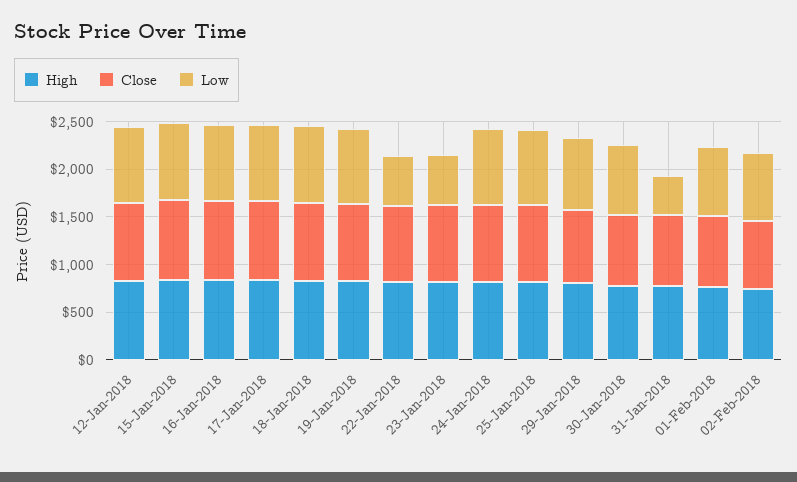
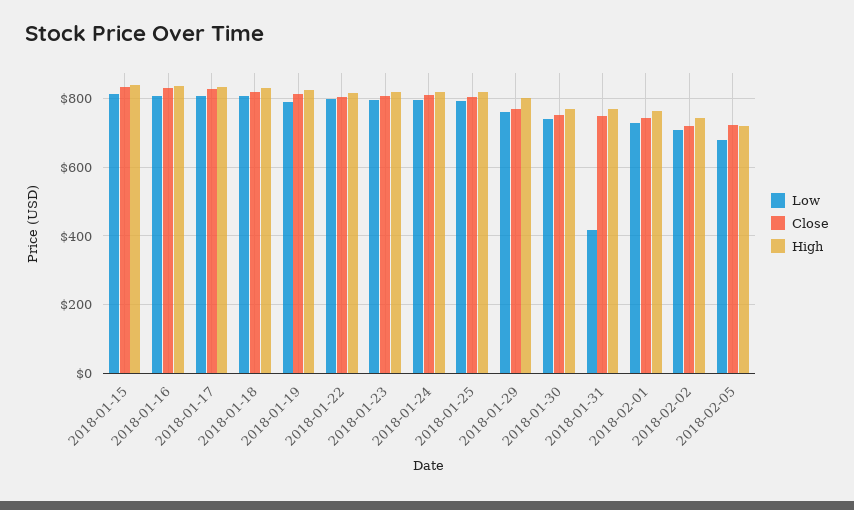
High, 12-Jan-2018: 800 -> none
Close, 12-Jan-2018: 800 -> none
Low, 12-Jan-2018: 800 -> none
Low, 22-Jan-2018: 500 -> 800
Low, 23-Jan-2018: 500 -> 800
Low, 2018-02-05: none -> 680
Close, 2018-02-05: none -> 720
High, 2018-02-05: none -> 720

